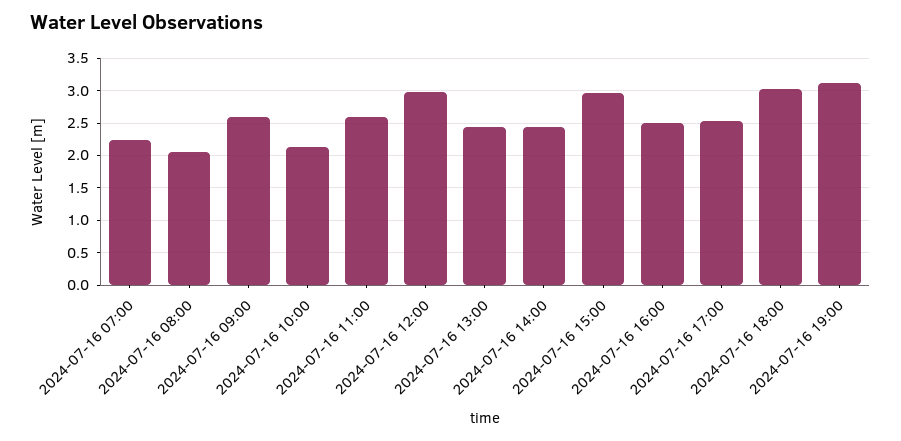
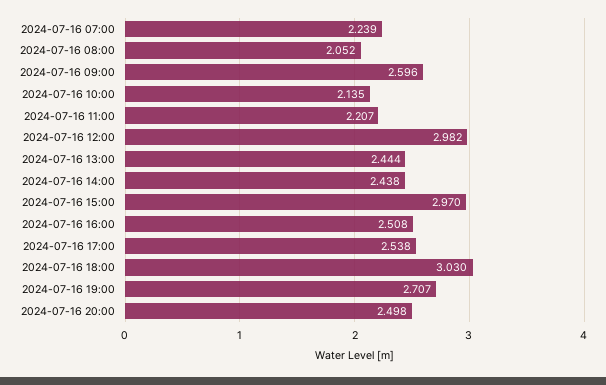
2024-07-16 11:00: 2.6 -> 2.207
2024-07-16 19:00: 3.1 -> 2.707
2024-07-16 20:00: none -> 2.498

